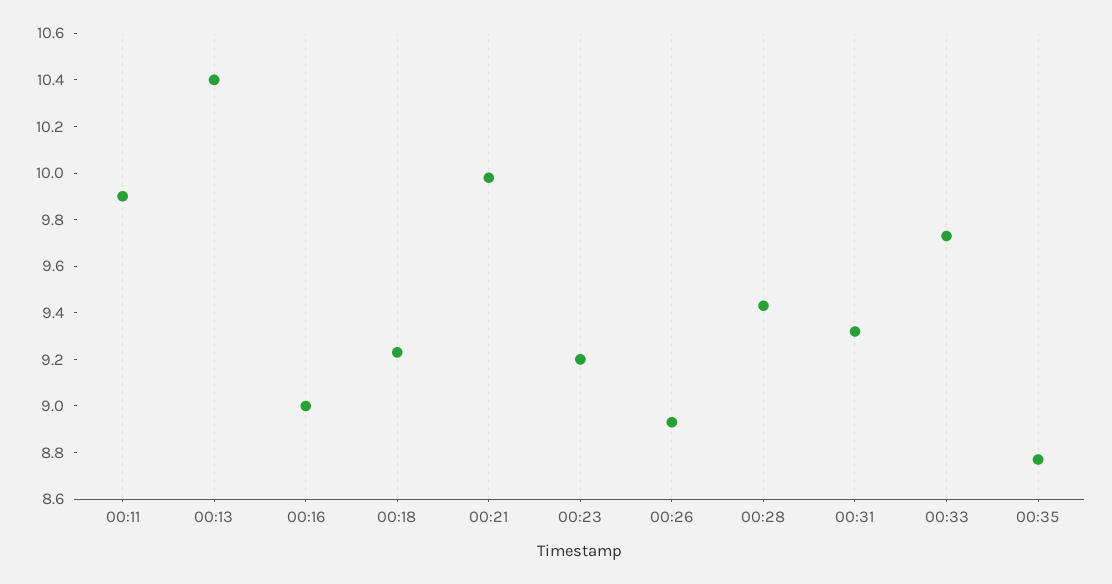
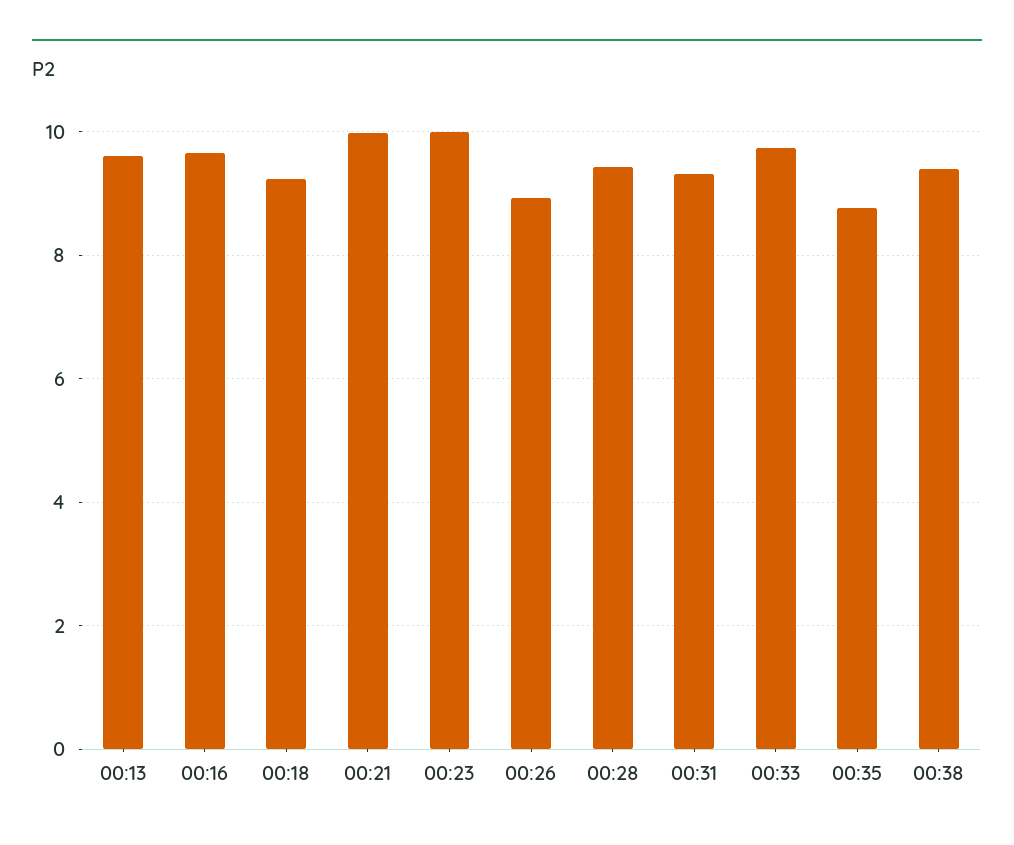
00:11: 9.9 -> none
00:13: 10.4 -> 9.6
00:16: 9 -> 9.6
00:23: 9.2 -> 10
00:38: none -> 9.4

